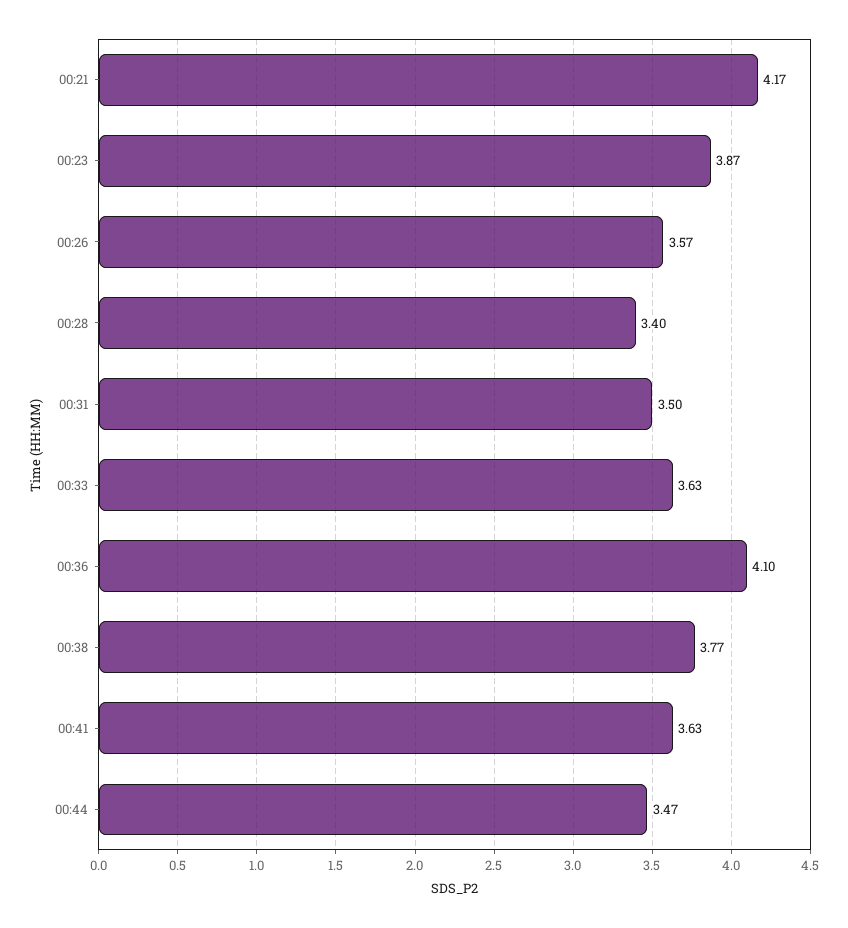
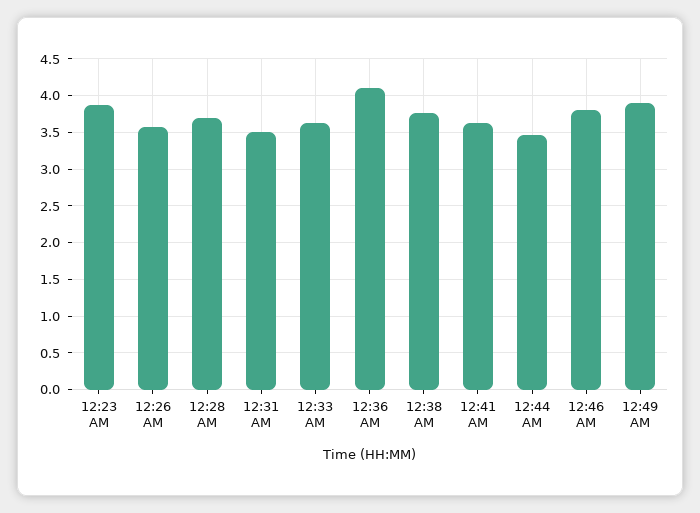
00:21: 4.17 -> none
00:28: 3.4 -> 3.7
12:46 AM: none -> 3.8
12:49 AM: none -> 3.9

